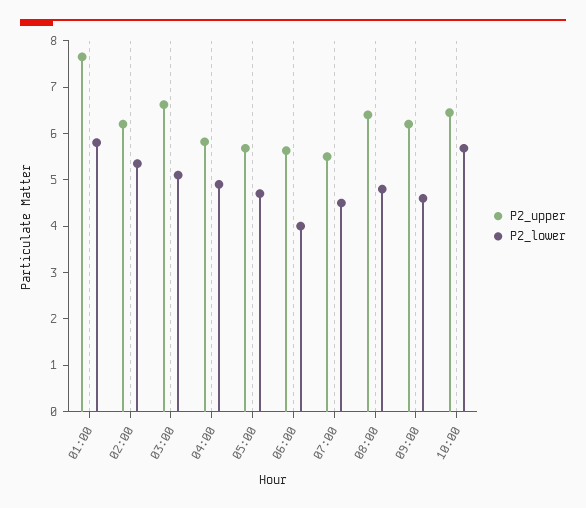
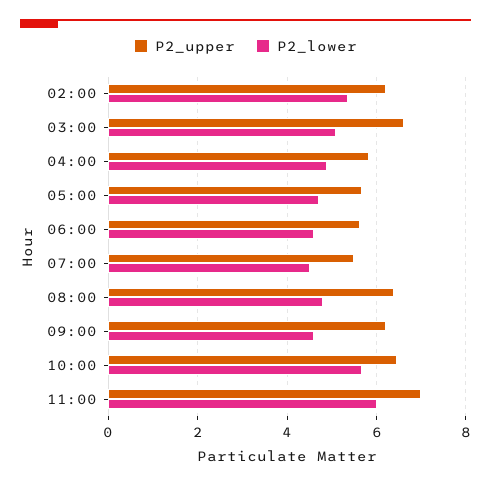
P2_upper, 01:00: 7.6 -> none
P2_lower, 01:00: 5.8 -> none
P2_lower, 06:00: 4 -> 4.6
P2_upper, 11:00: none -> 7
P2_lower, 11:00: none -> 6

